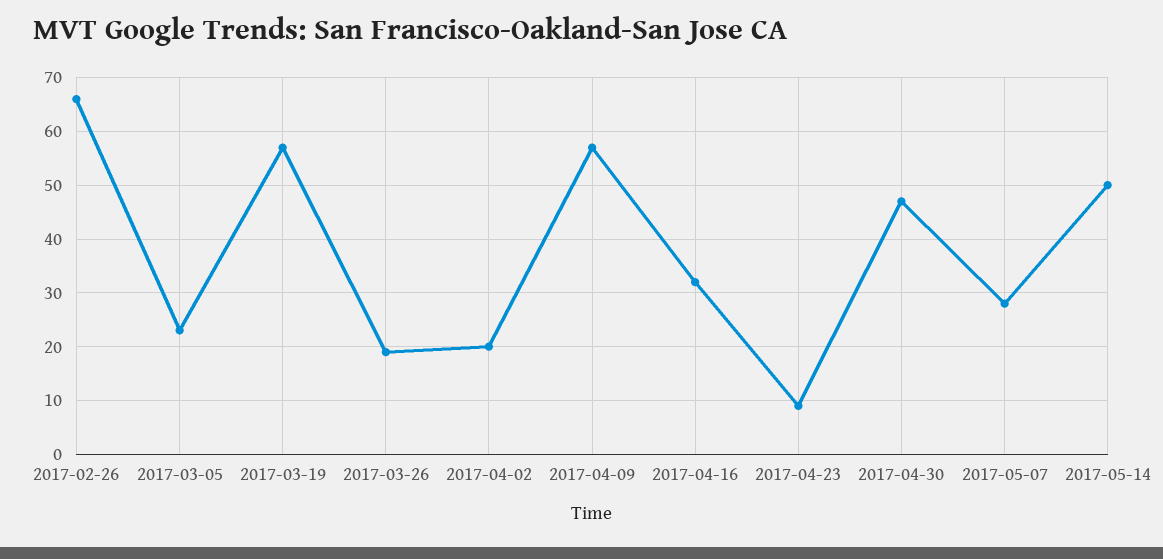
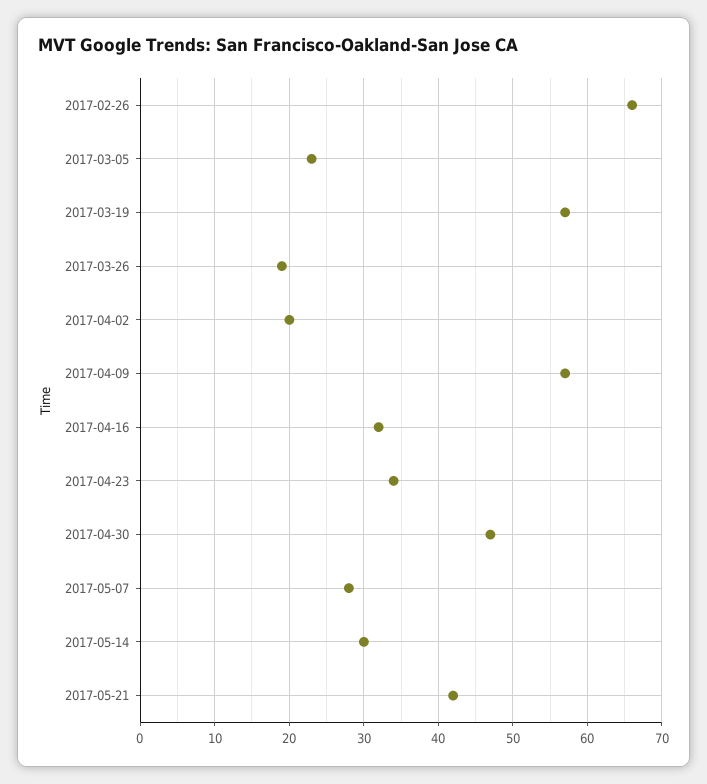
2017-04-23: 10 -> 34
2017-05-14: 50 -> 30
2017-05-21: none -> 42

